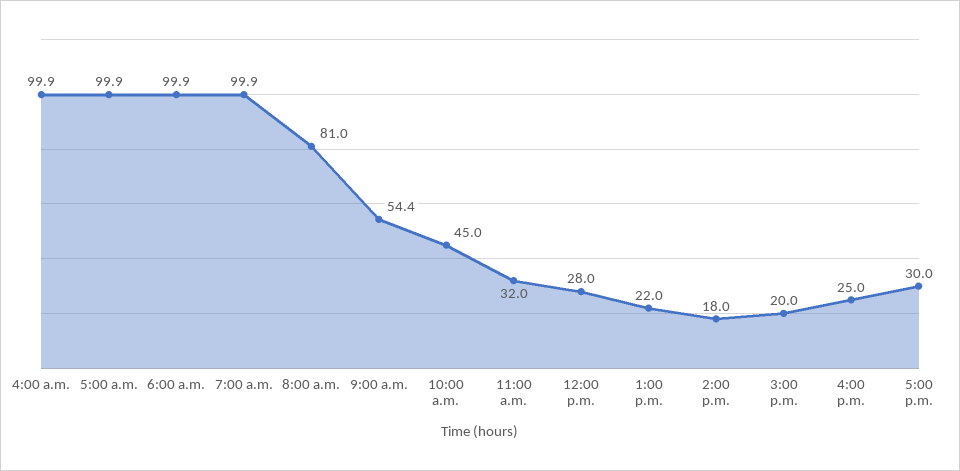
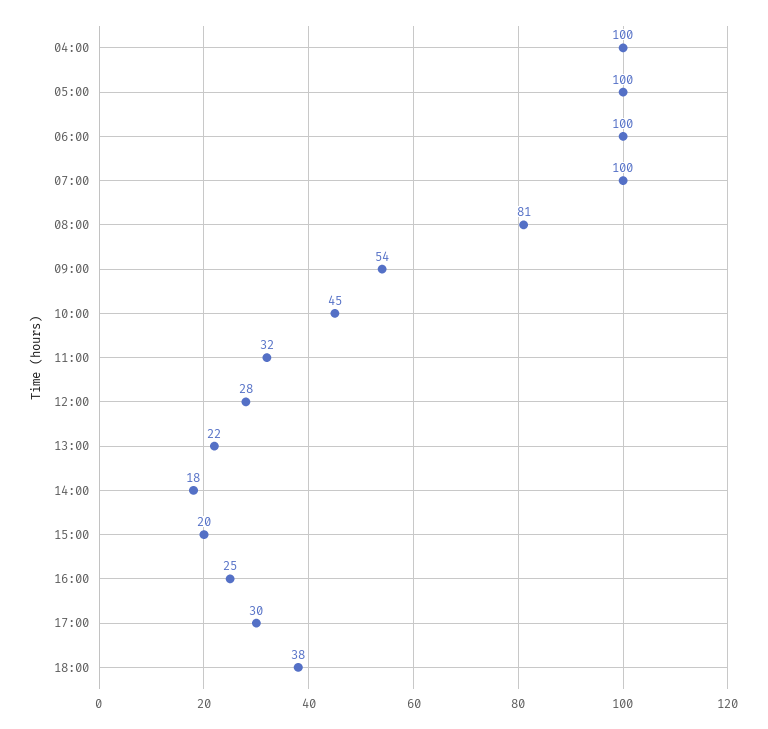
18:00: none -> 38

